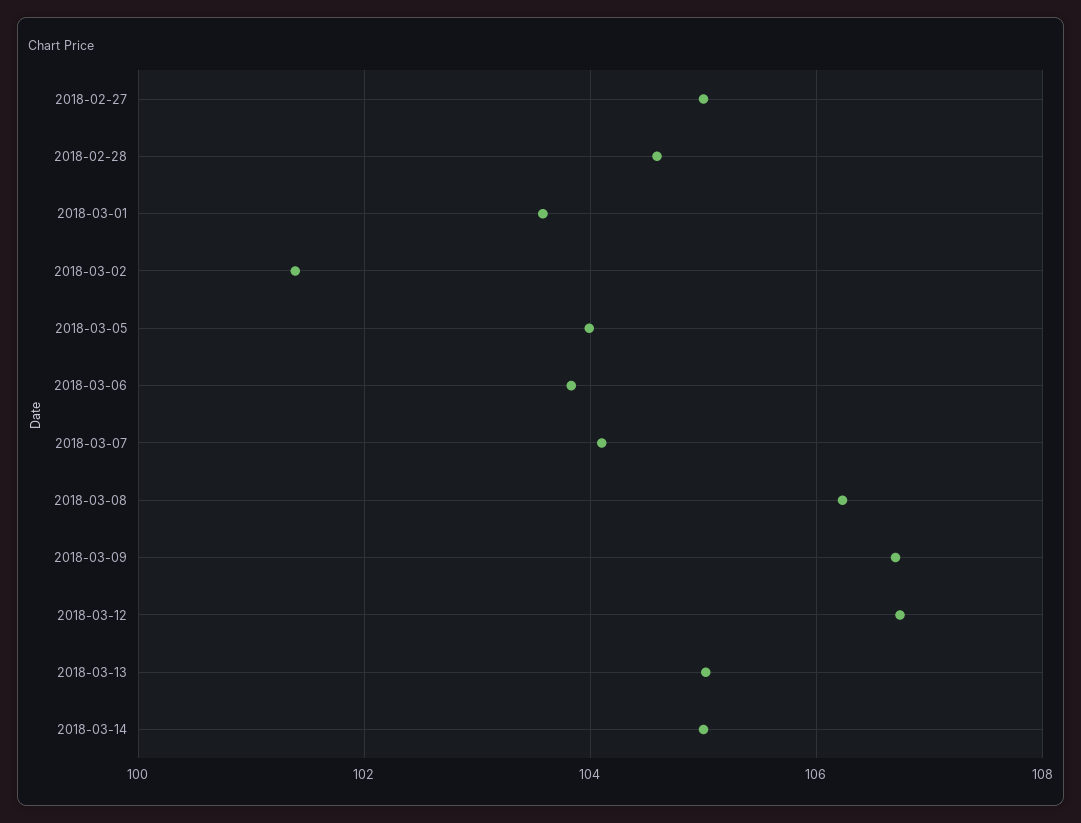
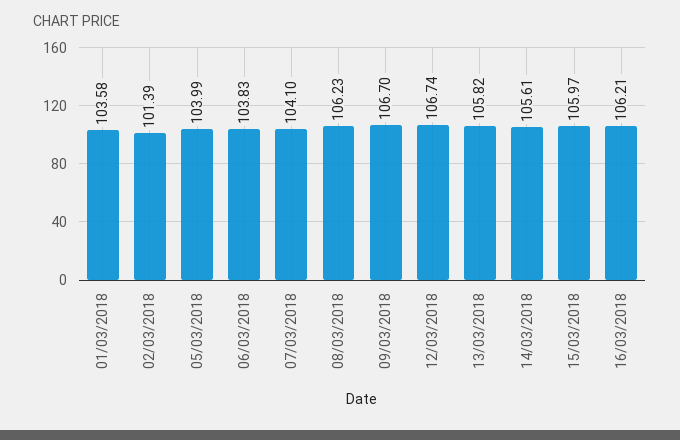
2018-02-27: 105 -> none
2018-02-28: 104.6 -> none
2018-03-13: 105 -> 105.82
2018-03-14: 105 -> 105.61
15/03/2018: none -> 105.97
16/03/2018: none -> 106.21

